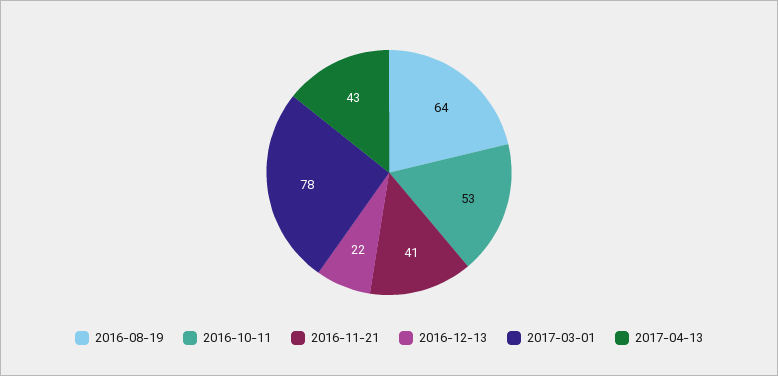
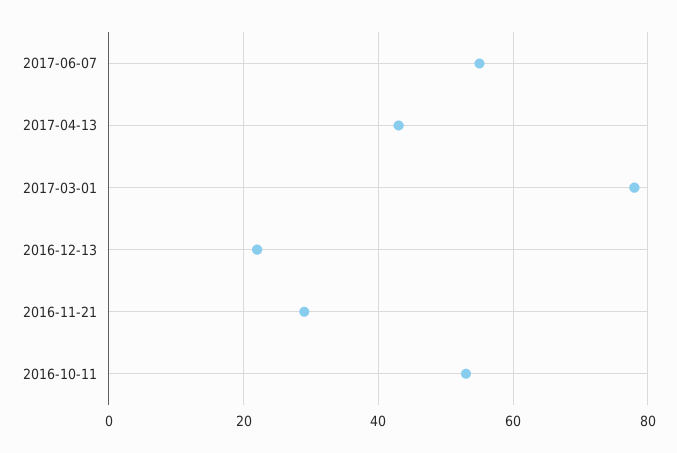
2016-08-19: 64 -> none
2016-11-21: 41 -> 30
2017-06-07: none -> 55

